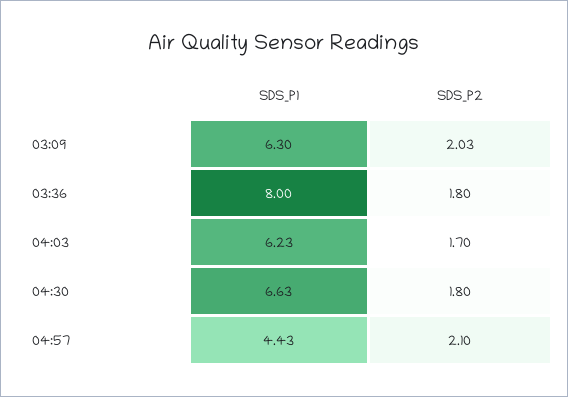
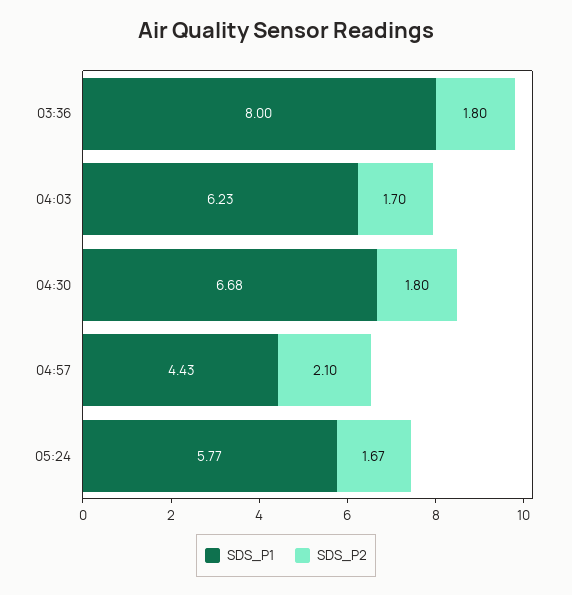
SDS_P1, 03:09: 6.3 -> none
SDS_P2, 03:09: 2.03 -> none
SDS_P1, 04:30: 6.63 -> 6.68
SDS_P1, 05:24: none -> 5.77
SDS_P2, 05:24: none -> 1.67

